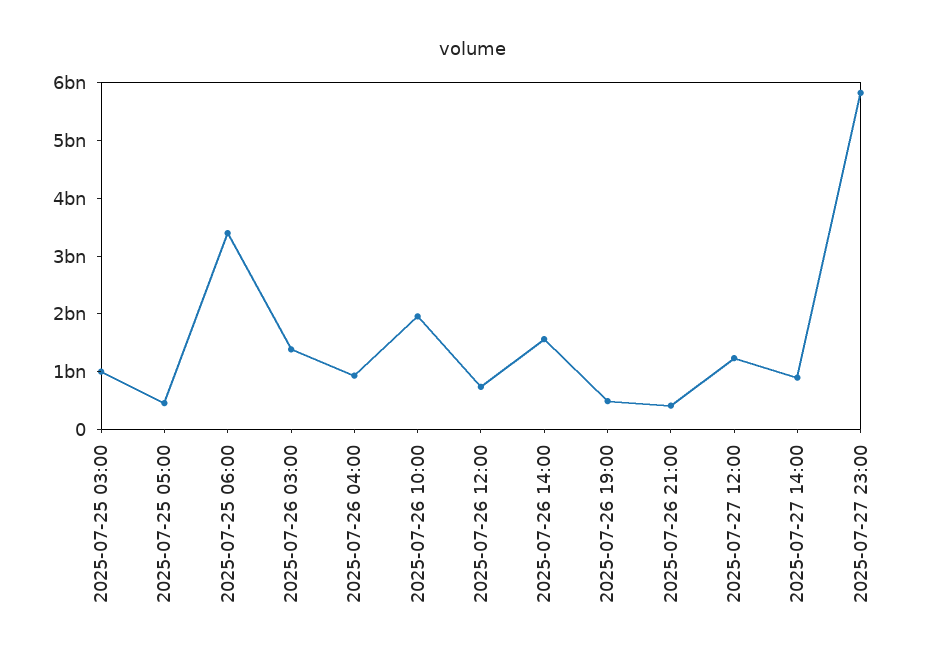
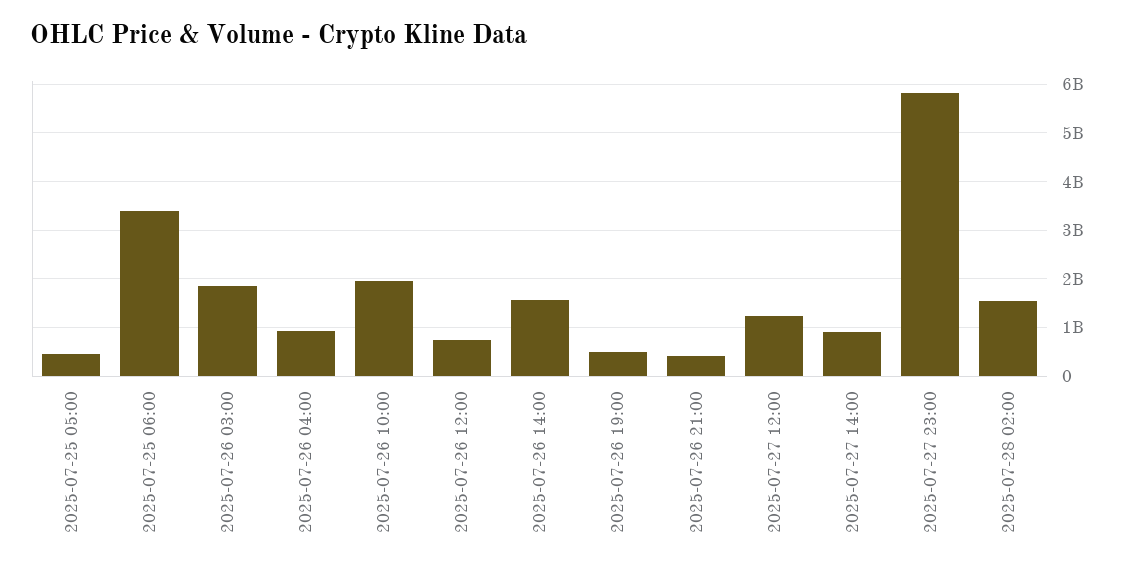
2025-07-25 03:00: 1000000000 -> none
2025-07-26 03:00: 1400000000 -> 1800000000
2025-07-28 02:00: none -> 1600000000

